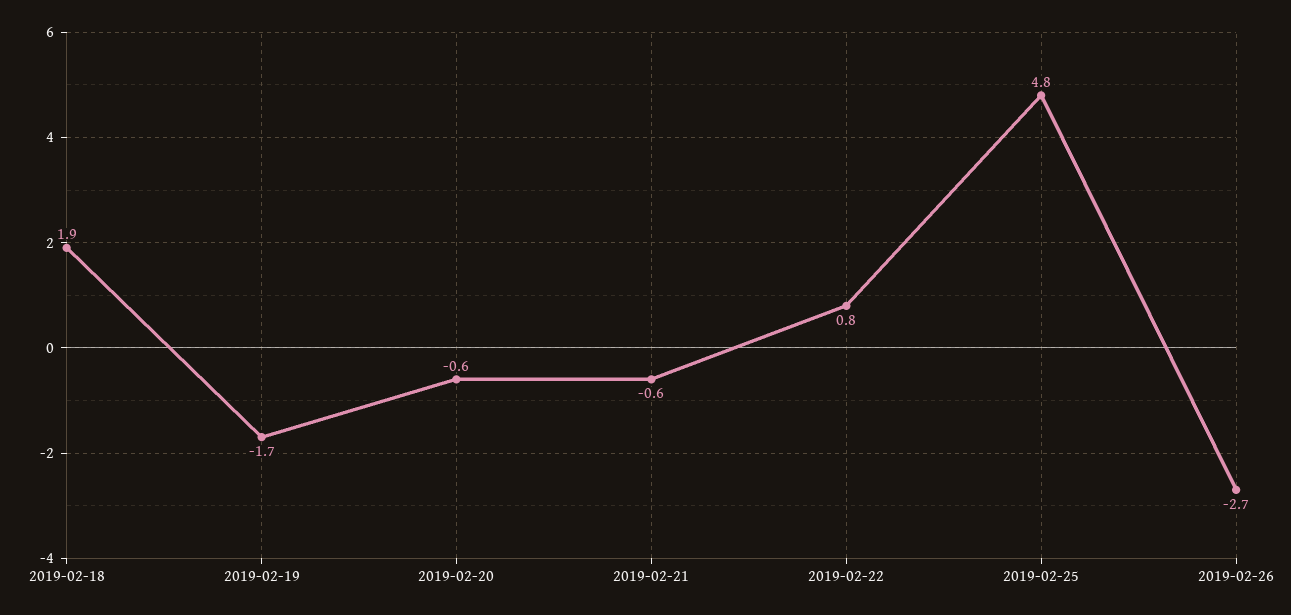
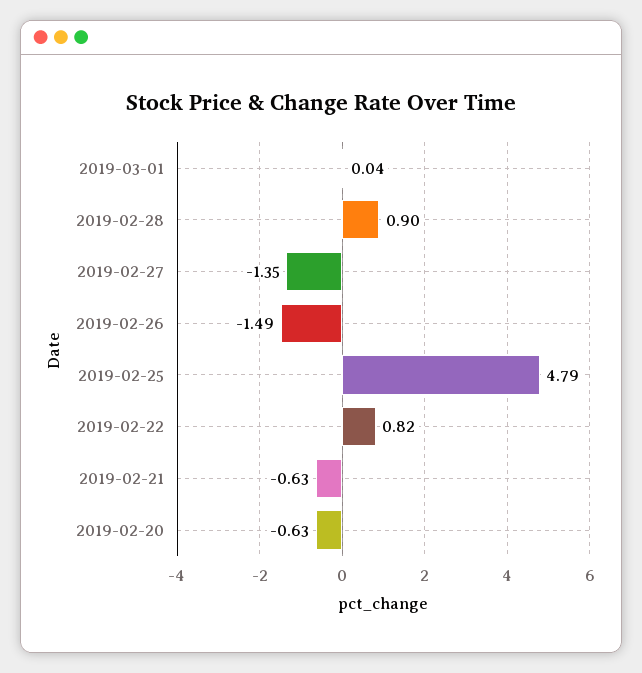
2019-02-18: 1.9 -> none
2019-02-19: -1.7 -> none
2019-02-26: -2.7 -> -1.49
2019-03-01: none -> 0.04
2019-02-28: none -> 0.9
2019-02-27: none -> -1.35

